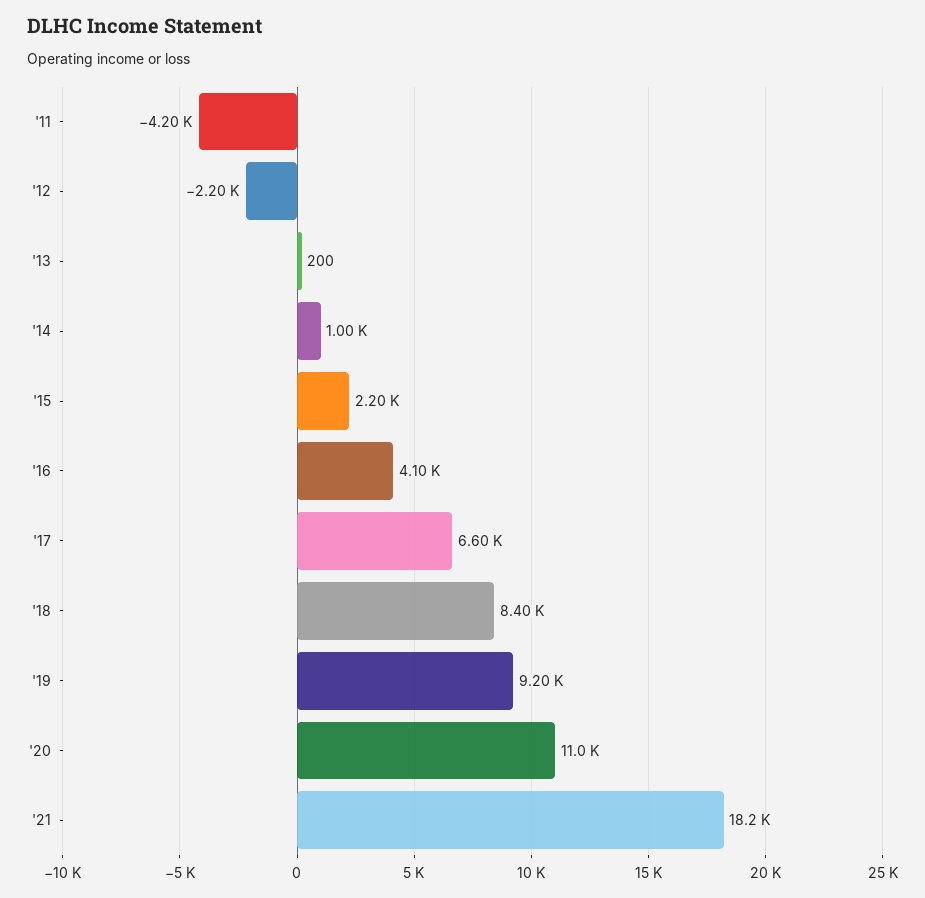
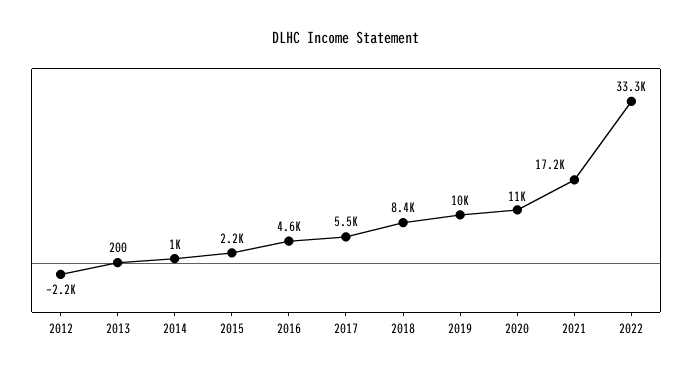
'11: -4200 -> none
'16: 4100 -> 4600
'17: 6600 -> 5500
'19: 9200 -> 10000
'21: 18200 -> 17200
2022: none -> 33300

